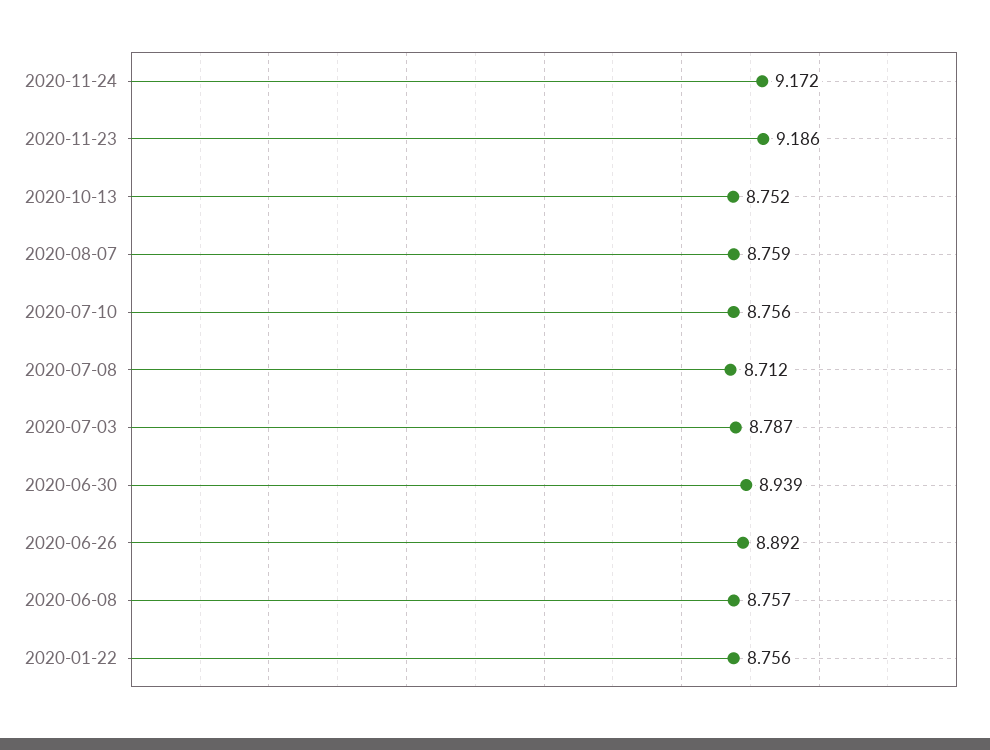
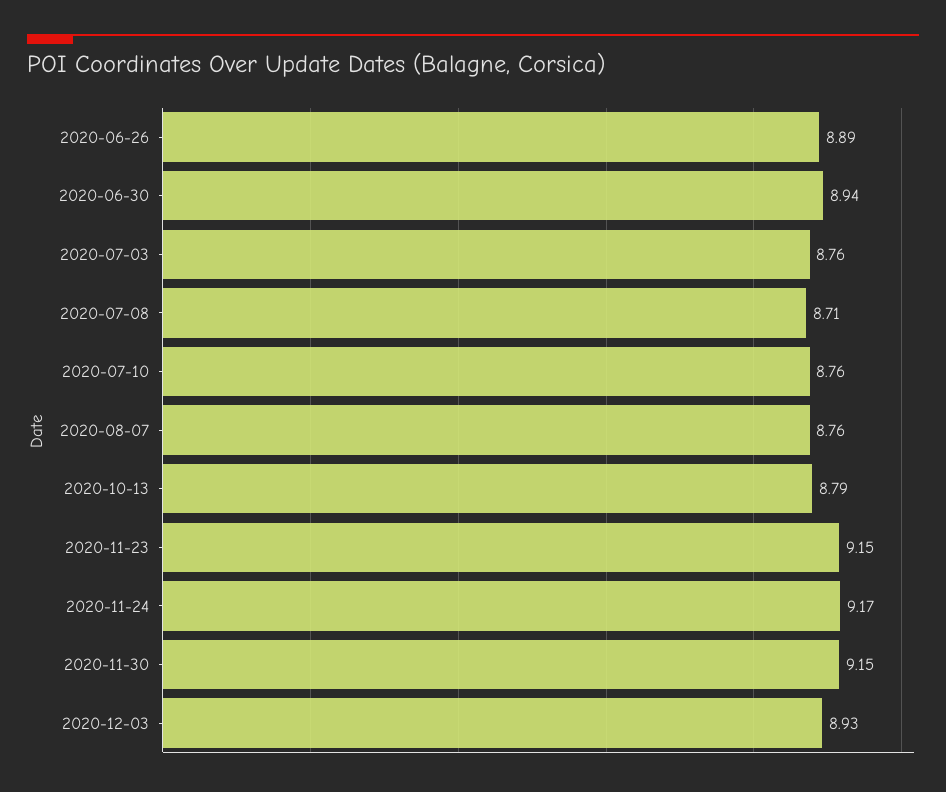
2020-11-23: 9.186 -> 9.15
2020-10-13: 8.752 -> 8.79
2020-07-03: 8.787 -> 8.76
2020-06-08: 8.757 -> none
2020-01-22: 8.756 -> none
2020-11-30: none -> 9.15
2020-12-03: none -> 8.93

